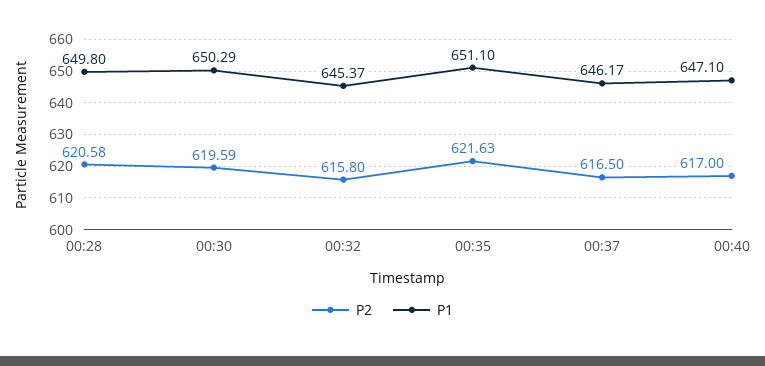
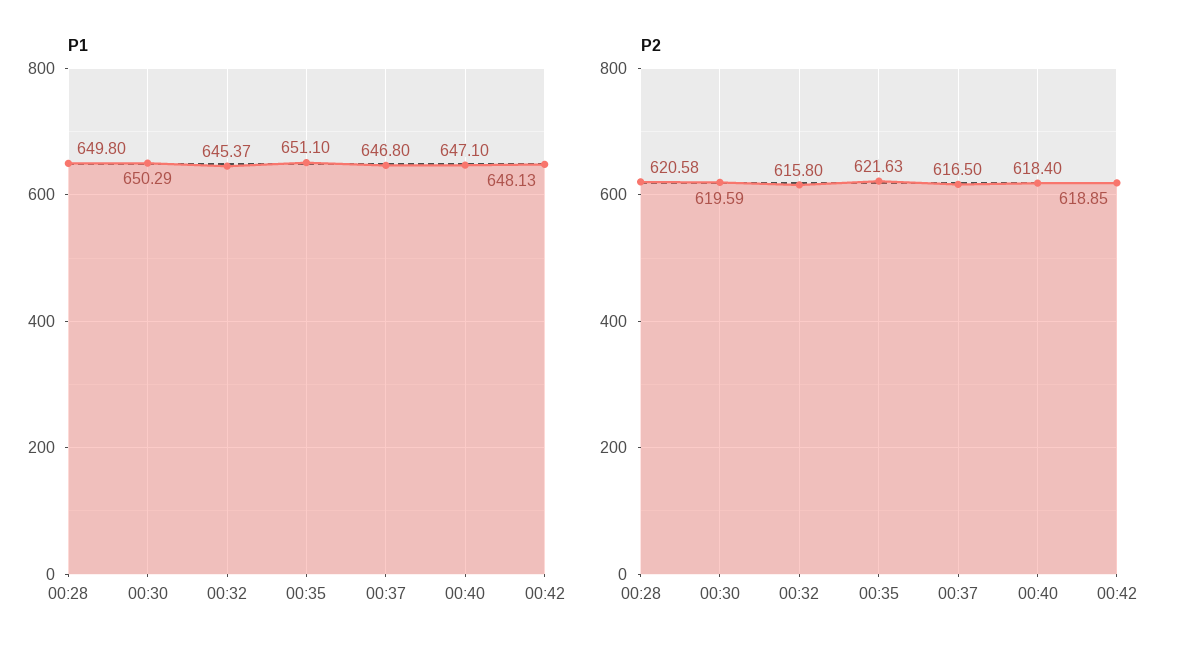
P1, 00:37: 646.17 -> 646.8
P2, 00:40: 617 -> 618.4
P1, 00:42: none -> 648.13
P2, 00:42: none -> 618.85

